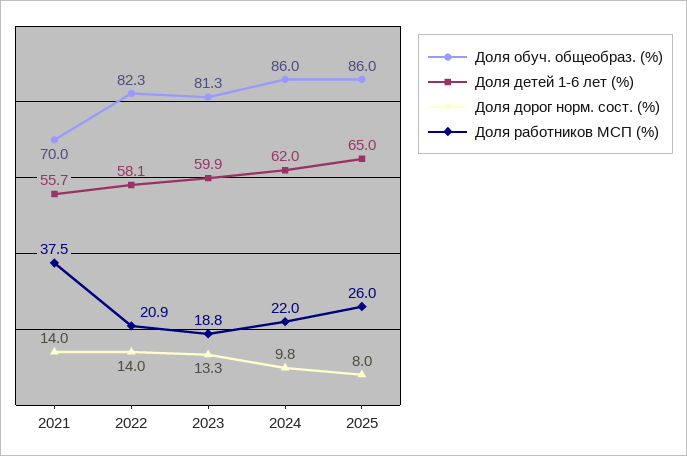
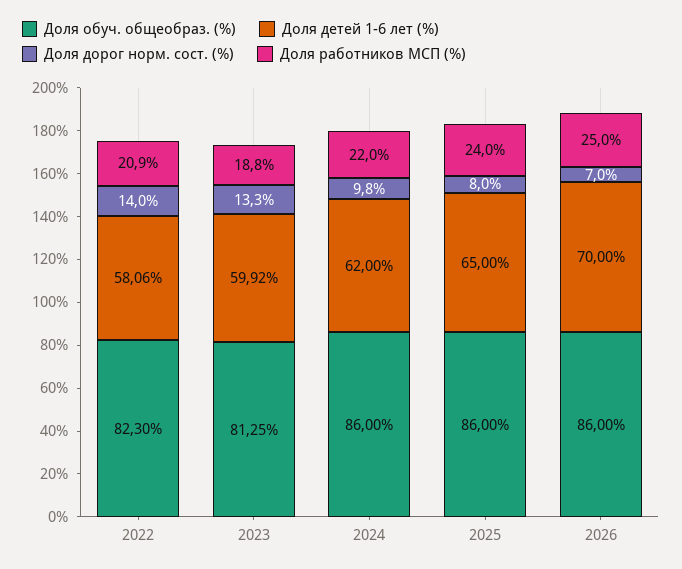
Доля обуч. общеобраз. (%), 2021: 70 -> none
Доля детей 1-6 лет (%), 2021: 55.7 -> none
Доля дорог норм. сост. (%), 2021: 14 -> none
Доля работников МСП (%), 2021: 37.5 -> none
Доля работников МСП (%), 2025: 26 -> 24
Доля обуч. общеобраз. (%), 2026: none -> 86
Доля детей 1-6 лет (%), 2026: none -> 70
Доля дорог норм. сост. (%), 2026: none -> 7
Доля работников МСП (%), 2026: none -> 25

